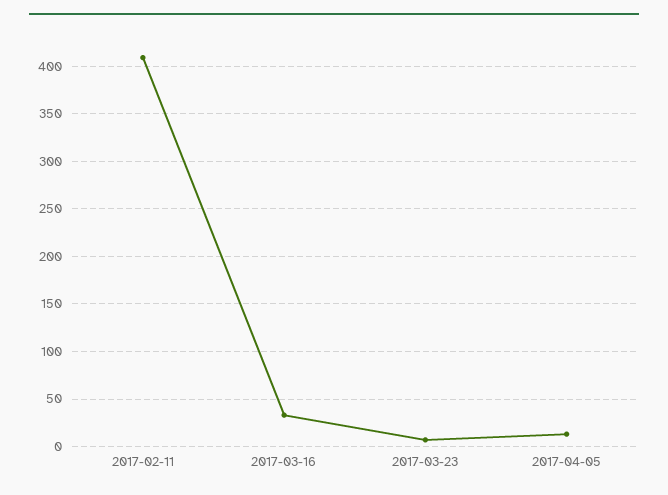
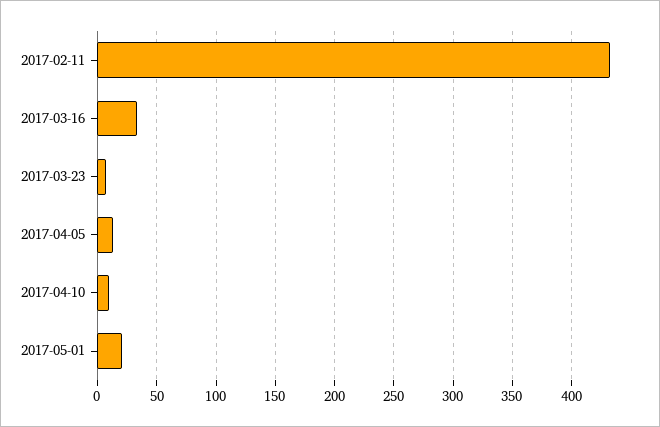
2017-02-11: 410 -> 430
2017-04-10: none -> 10
2017-05-01: none -> 20

